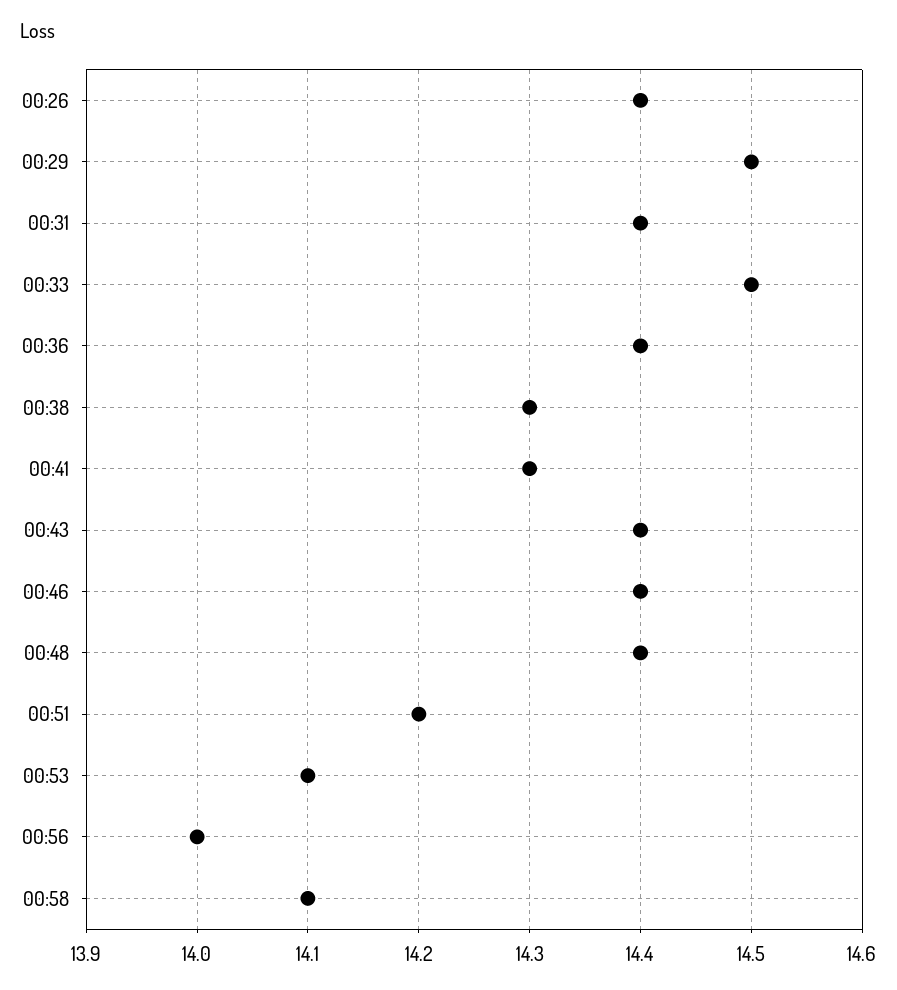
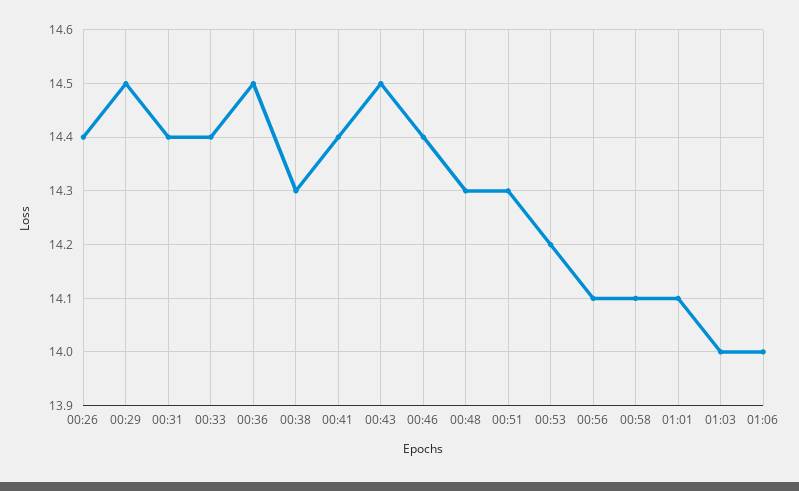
00:33: 14.5 -> 14.4
00:36: 14.4 -> 14.5
00:41: 14.3 -> 14.4
00:43: 14.4 -> 14.5
00:48: 14.4 -> 14.3
00:51: 14.2 -> 14.3
00:53: 14.1 -> 14.2
00:56: 14 -> 14.1
01:01: none -> 14.1
01:03: none -> 14
01:06: none -> 14

